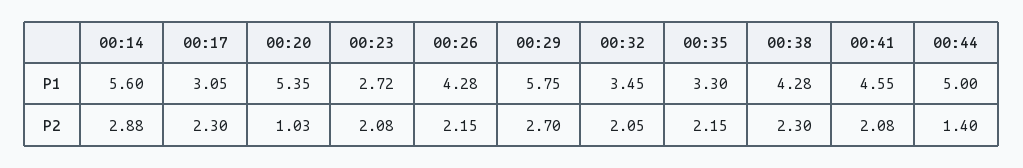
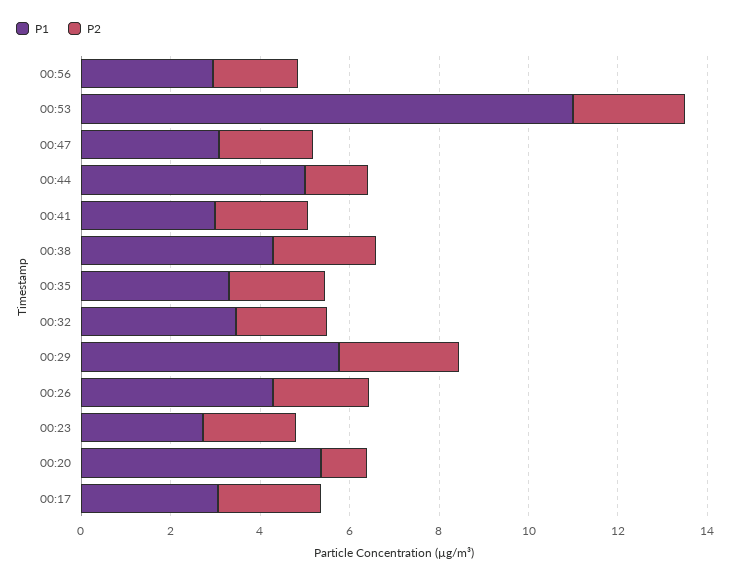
P1, 00:14: 5.6 -> none
P1, 00:41: 4.55 -> 3
P2, 00:14: 2.88 -> none
P1, 00:56: none -> 3
P2, 00:56: none -> 2
P1, 00:53: none -> 11
P2, 00:53: none -> 2.5
P1, 00:47: none -> 3
P2, 00:47: none -> 2

